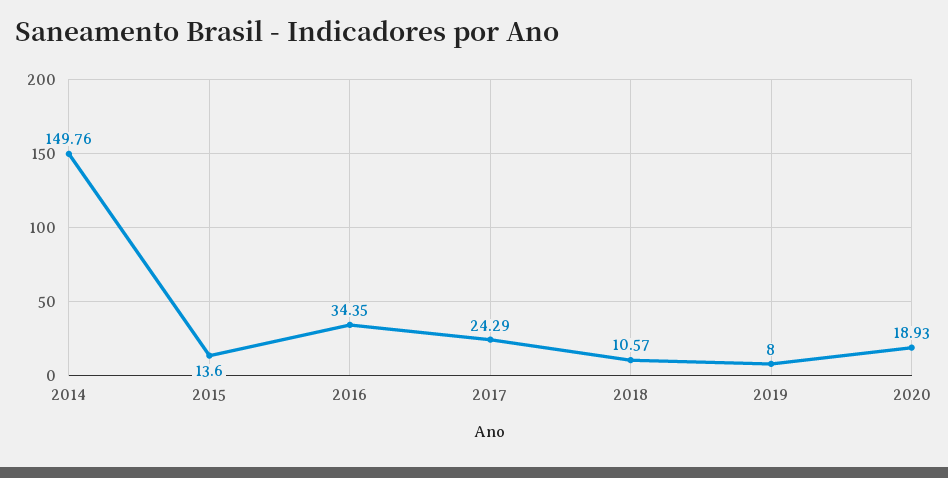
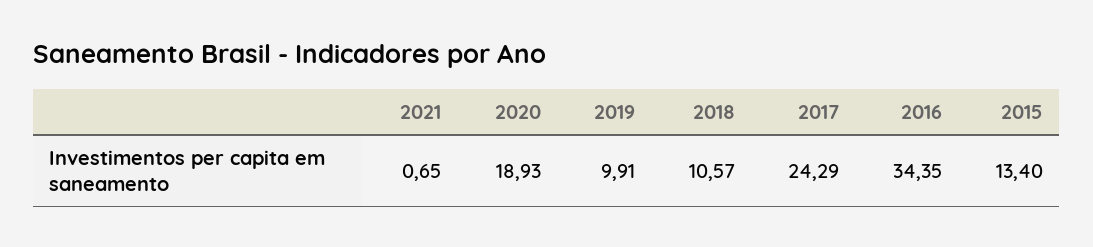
2014: 149.76 -> none
2015: 13.6 -> 13.4
2019: 8 -> 9.91
2021: none -> 0.65

